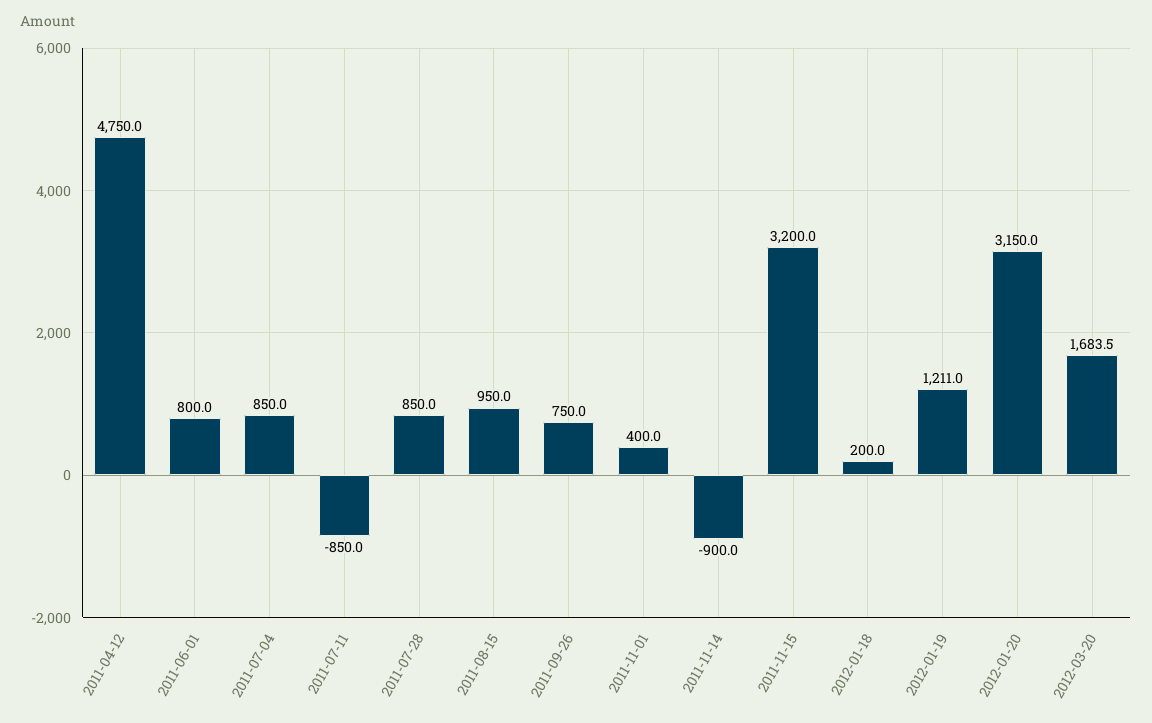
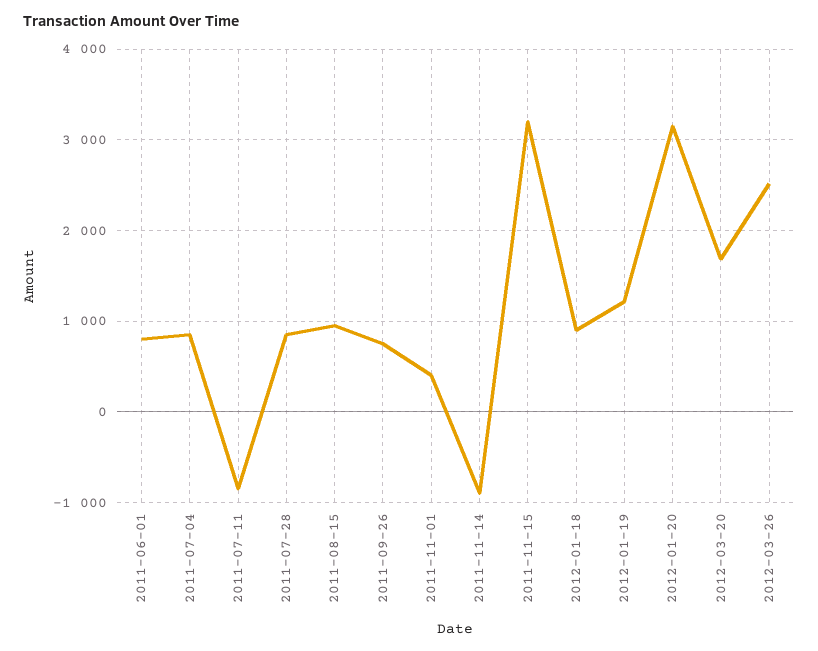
2011-04-12: 4750 -> none
2012-01-18: 200 -> 900
2012-03-26: none -> 2500

